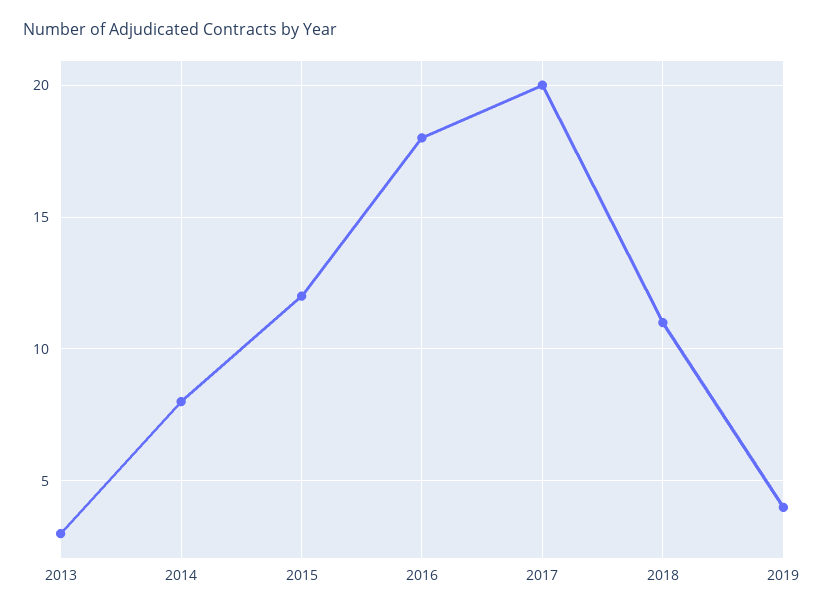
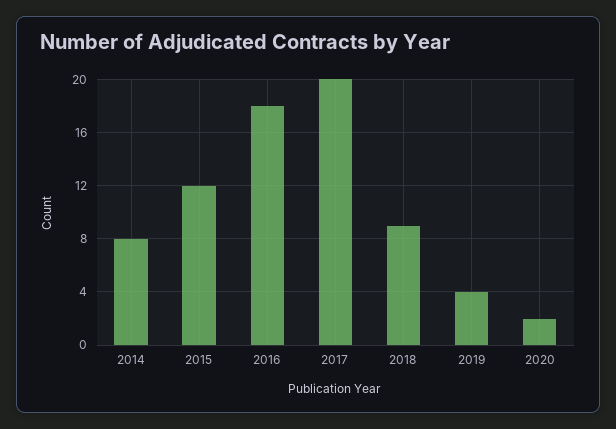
2013: 3 -> none
2018: 11 -> 9
2020: none -> 2

